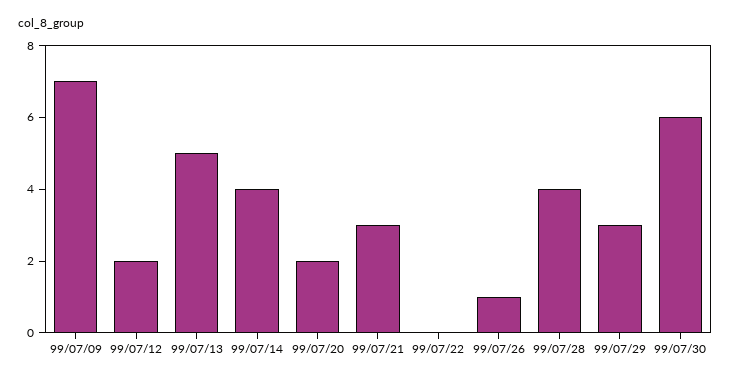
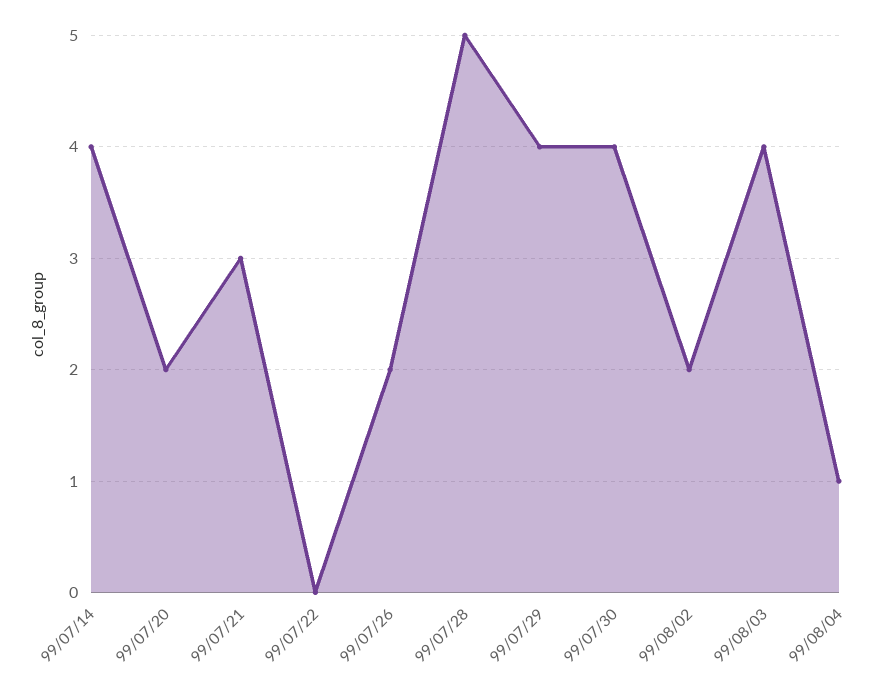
99/07/09: 7 -> none
99/07/12: 2 -> none
99/07/13: 5 -> none
99/07/26: 1 -> 2
99/07/28: 4 -> 5
99/07/29: 3 -> 4
99/07/30: 6 -> 4
99/08/02: none -> 2
99/08/03: none -> 4
99/08/04: none -> 1

